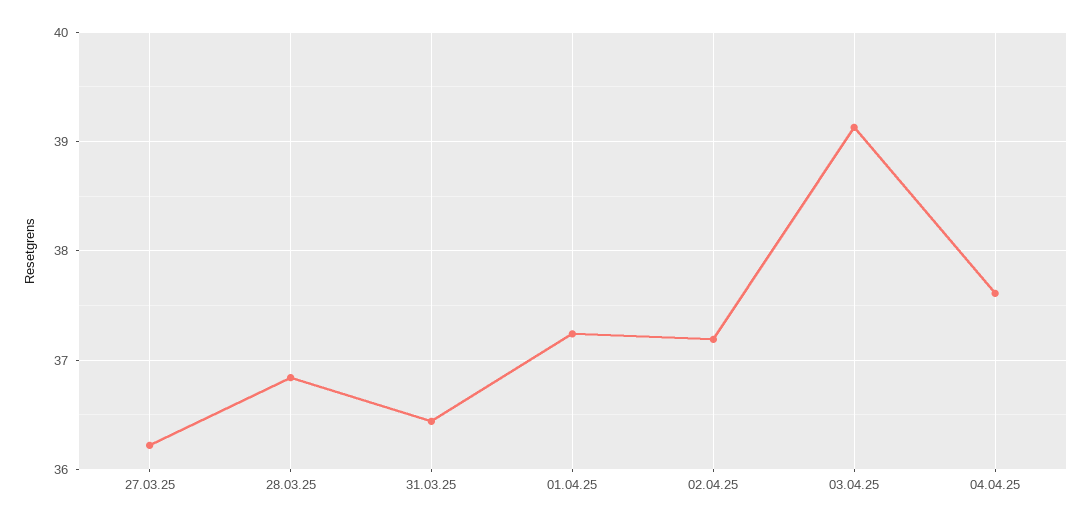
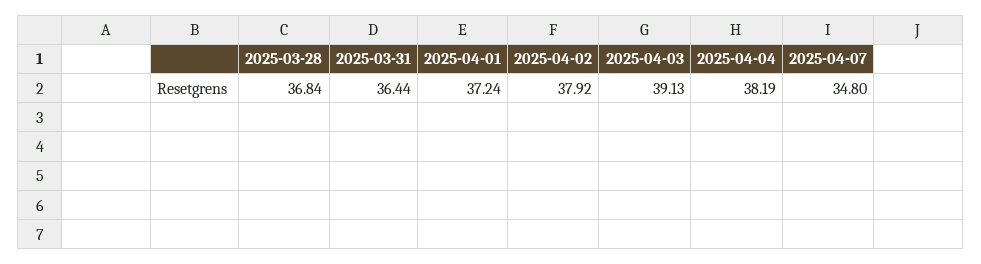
27.03.25: 36.2 -> none
02.04.25: 37.2 -> 37.92
04.04.25: 37.6 -> 38.19
2025-04-07: none -> 34.8

